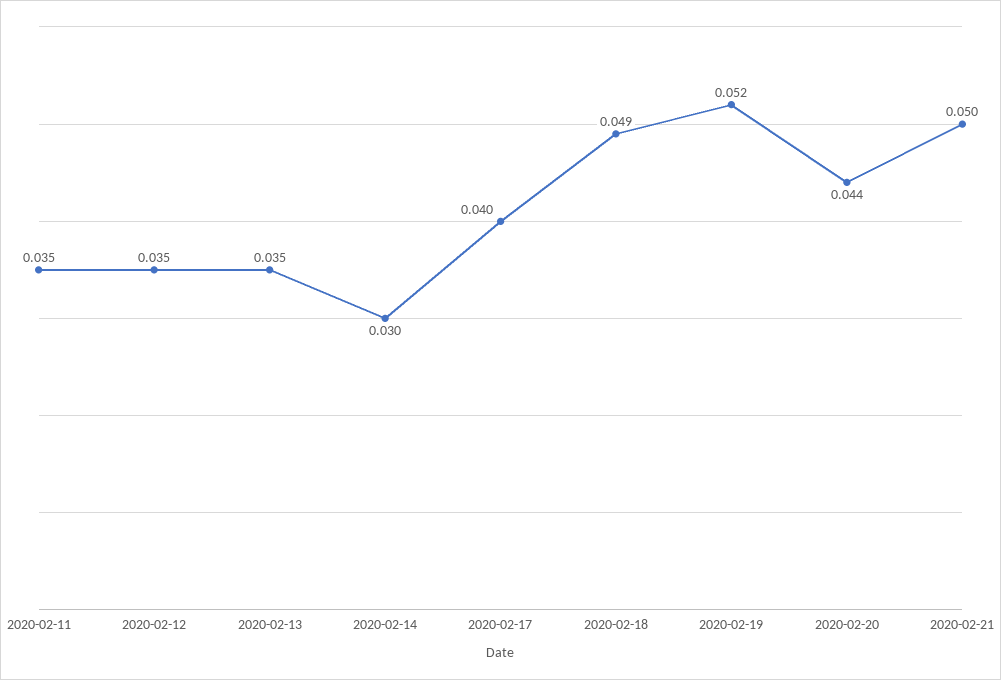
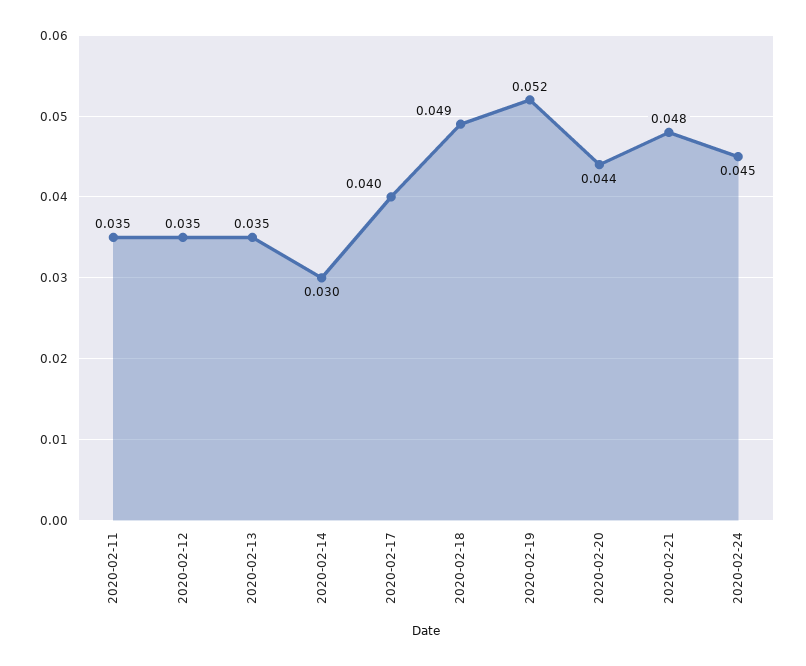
2020-02-21: 0.05 -> 0.048
2020-02-24: none -> 0.045

